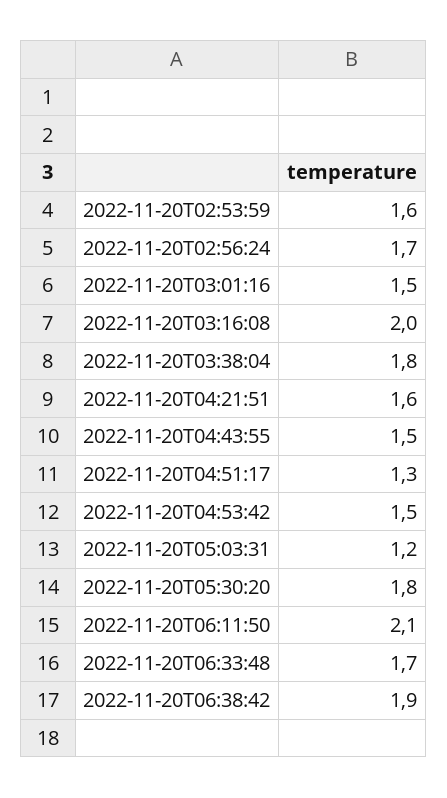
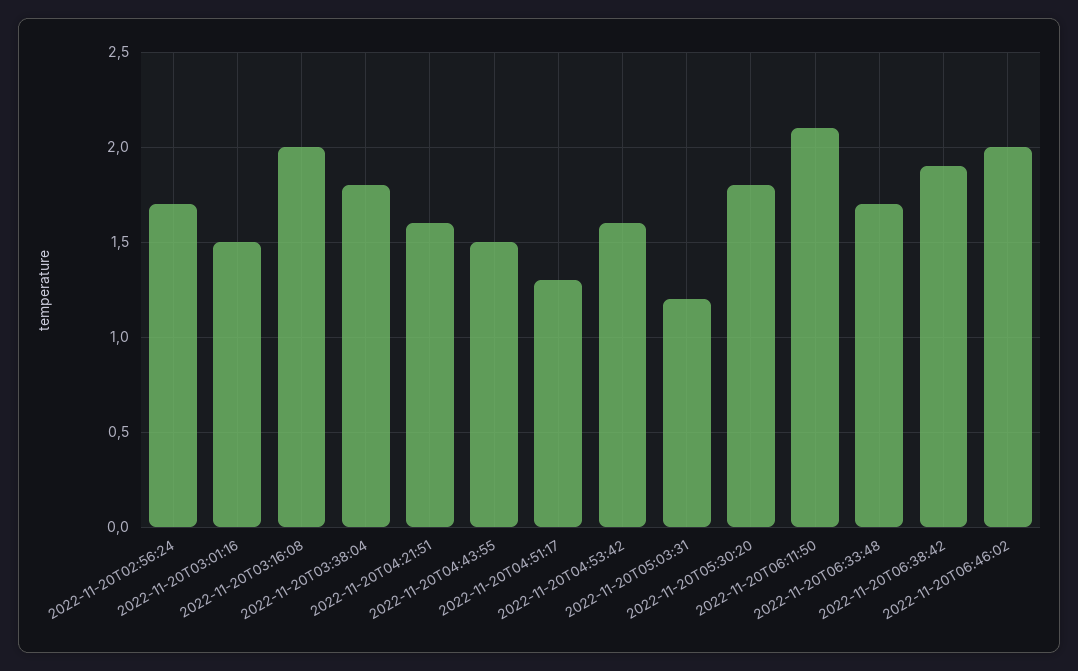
2022-11-20T02:53:59: 1.6 -> none
2022-11-20T04:53:42: 1.5 -> 1.6
2022-11-20T06:46:02: none -> 2

